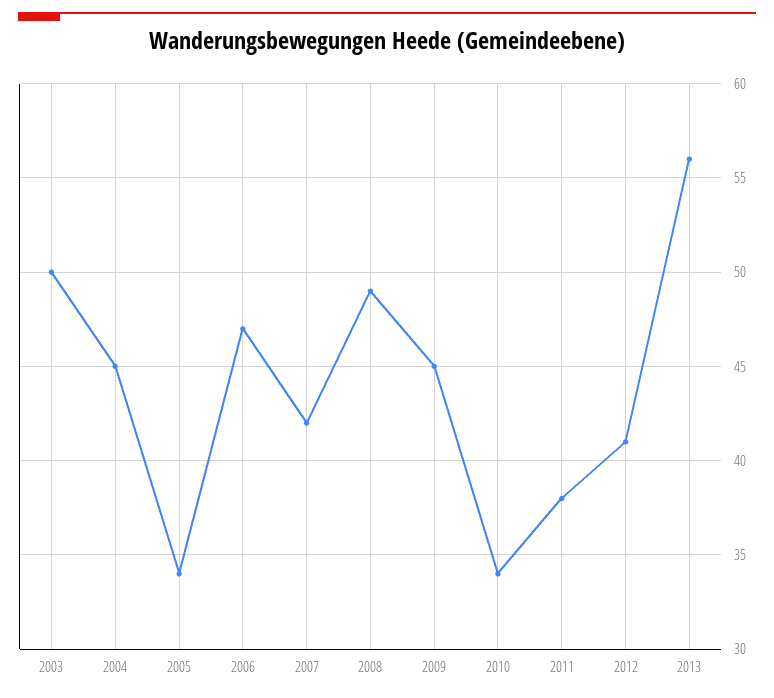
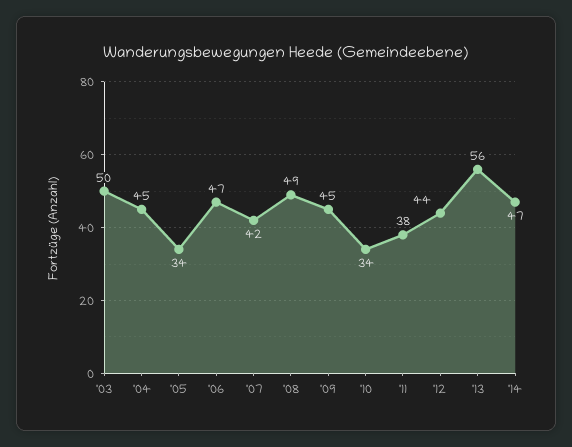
2012: 41 -> 44
'14: none -> 47

